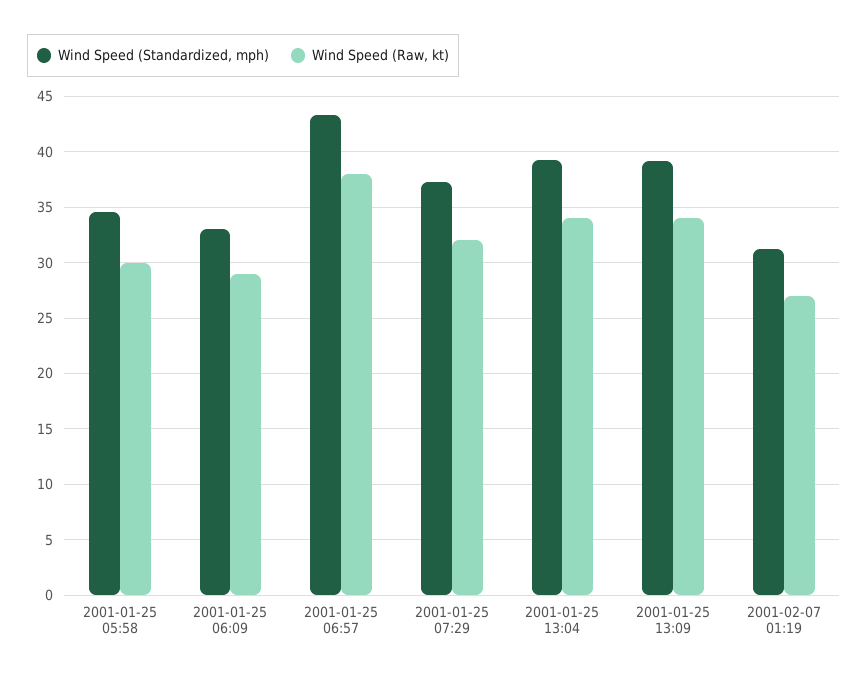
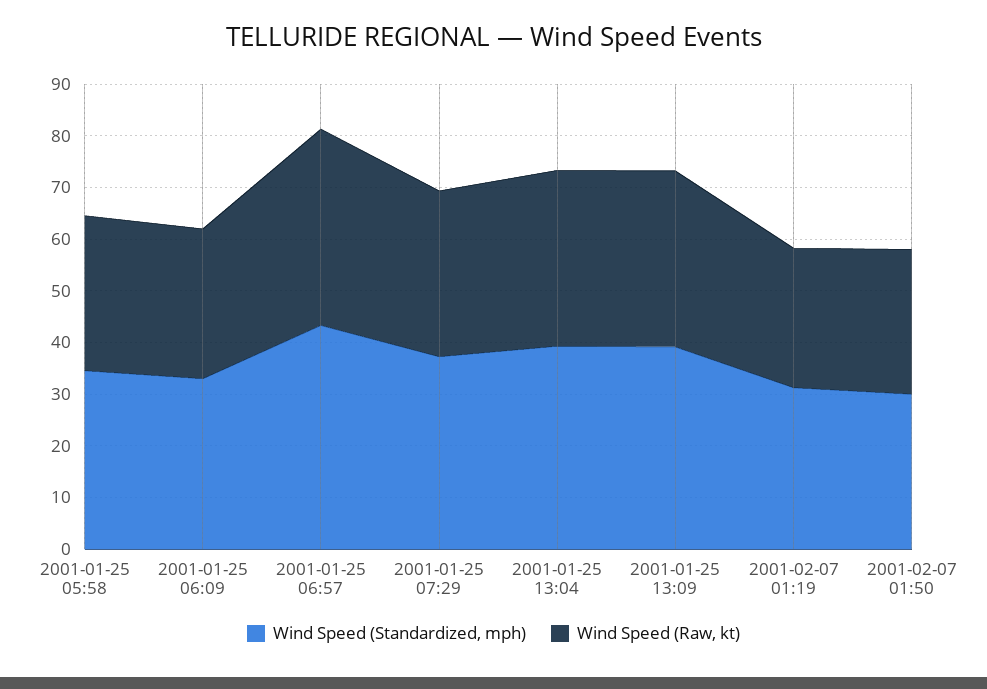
Wind Speed (Standardized, mph), 2001-02-07 01:50: none -> 30
Wind Speed (Raw, kt), 2001-02-07 01:50: none -> 28

